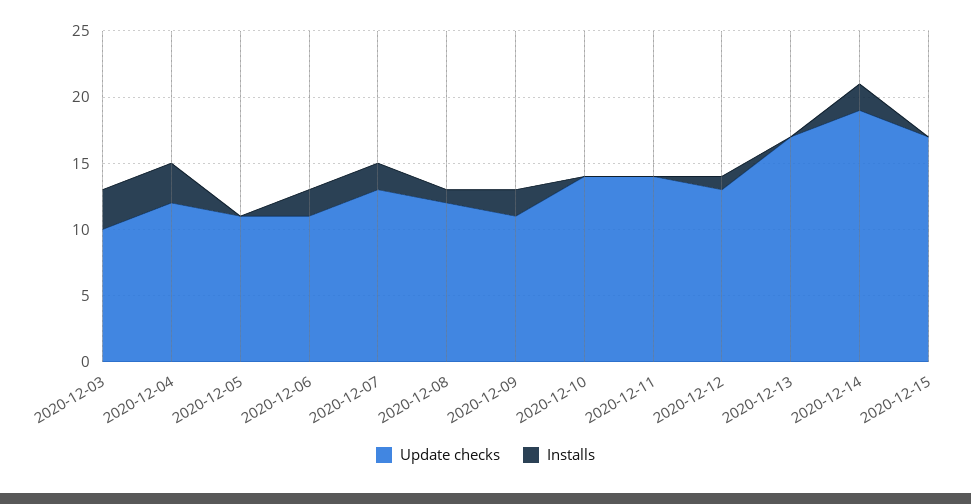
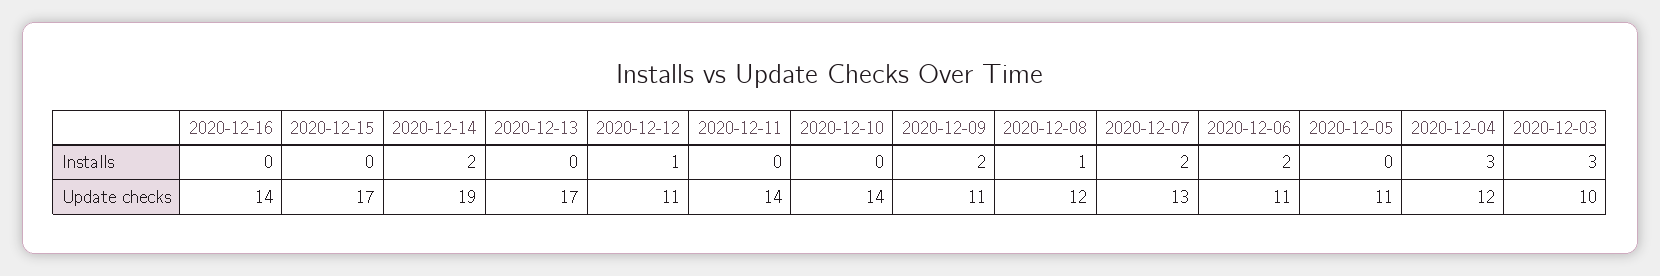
Update checks, 2020-12-12: 13 -> 11
Installs, 2020-12-16: none -> 0
Update checks, 2020-12-16: none -> 14

